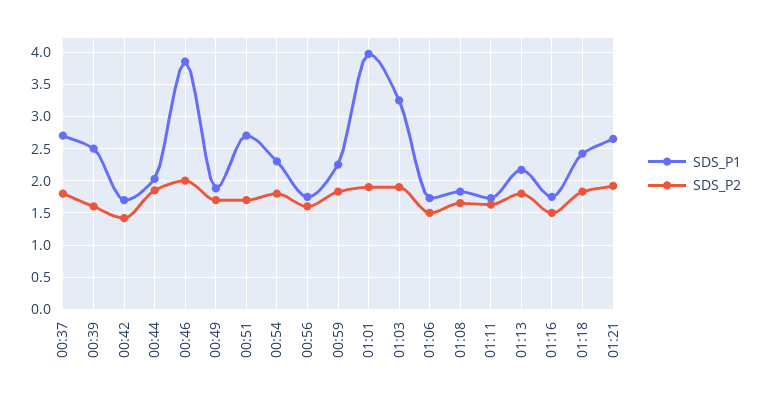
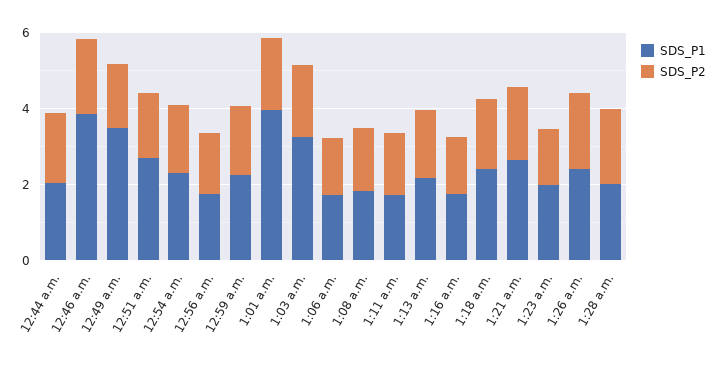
SDS_P1, 00:37: 2.7 -> none
SDS_P2, 00:37: 1.8 -> none
SDS_P1, 00:39: 2.5 -> none
SDS_P2, 00:39: 1.6 -> none
SDS_P1, 00:42: 1.7 -> none
SDS_P2, 00:42: 1.4 -> none
SDS_P1, 00:49: 1.9 -> 3.5
SDS_P1, 1:23 a.m.: none -> 2
SDS_P2, 1:23 a.m.: none -> 1.5
SDS_P1, 1:26 a.m.: none -> 2.5
SDS_P2, 1:26 a.m.: none -> 2
SDS_P1, 1:28 a.m.: none -> 2
SDS_P2, 1:28 a.m.: none -> 2

